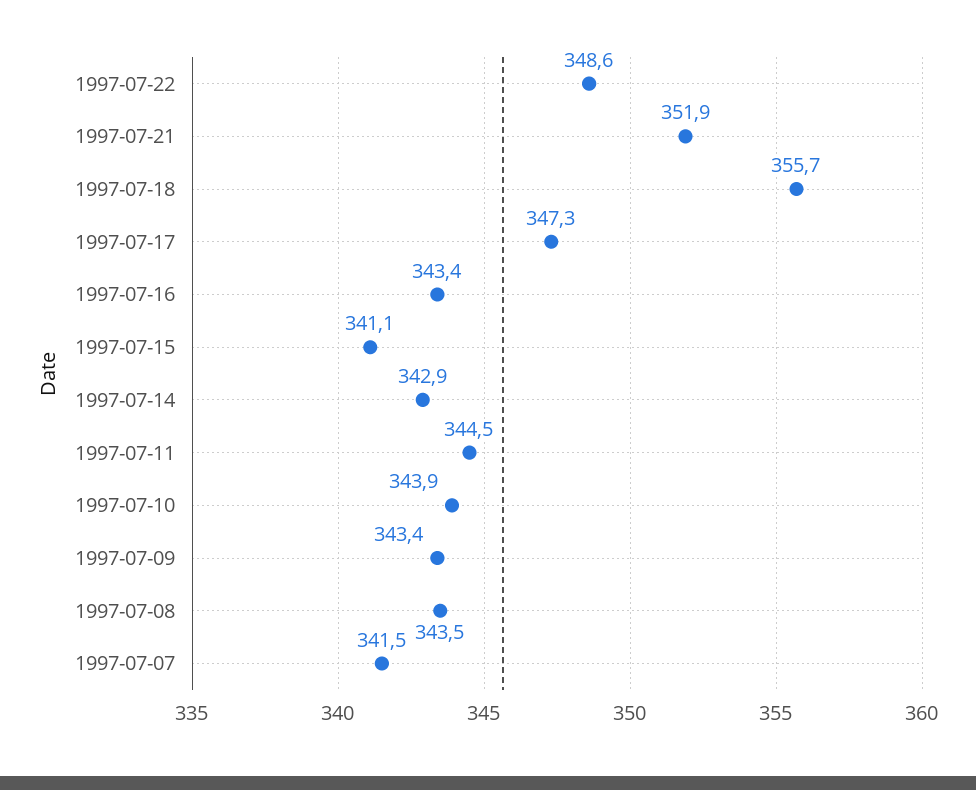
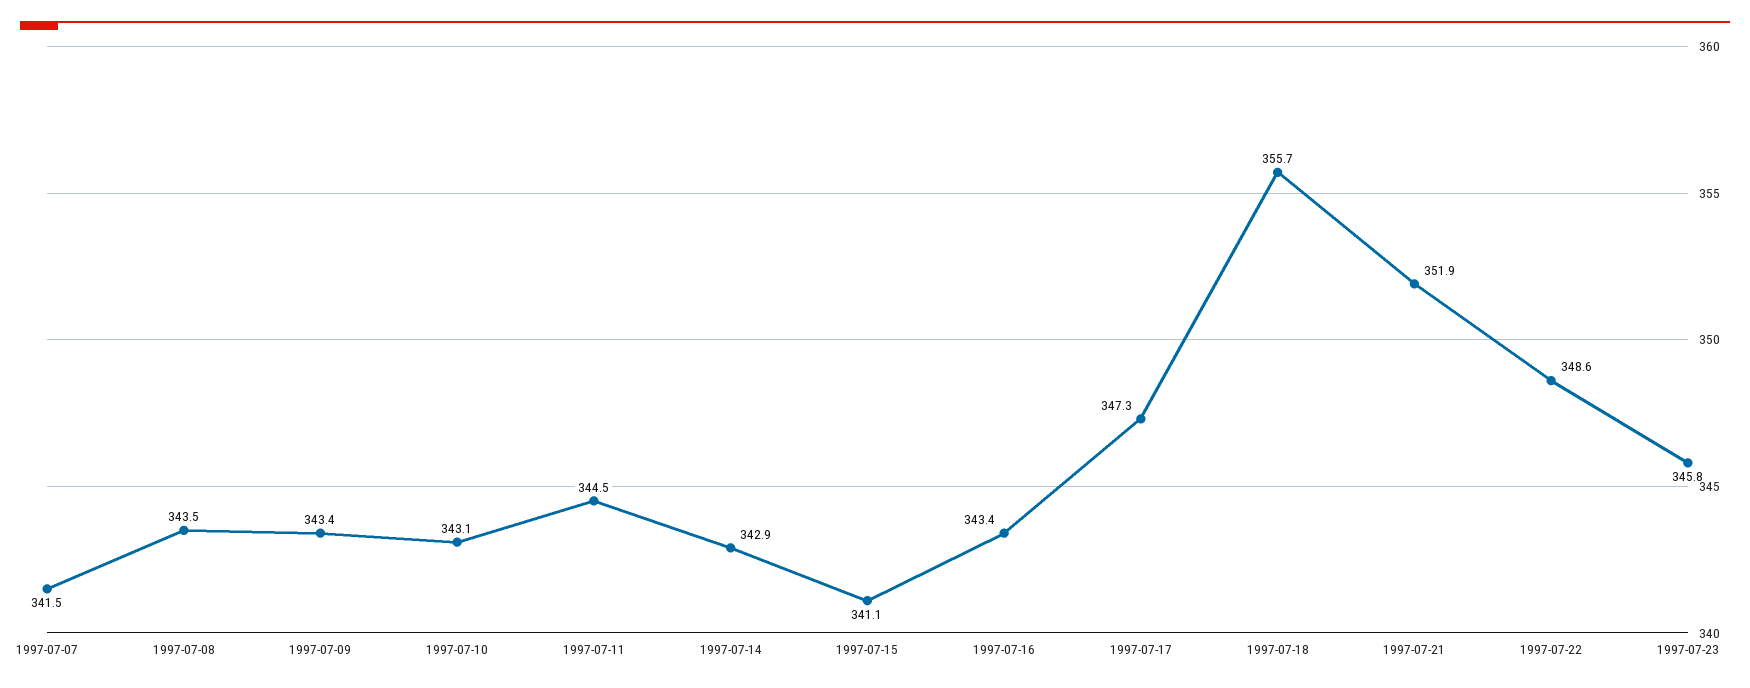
1997-07-10: 343.9 -> 343.1
1997-07-23: none -> 345.8

